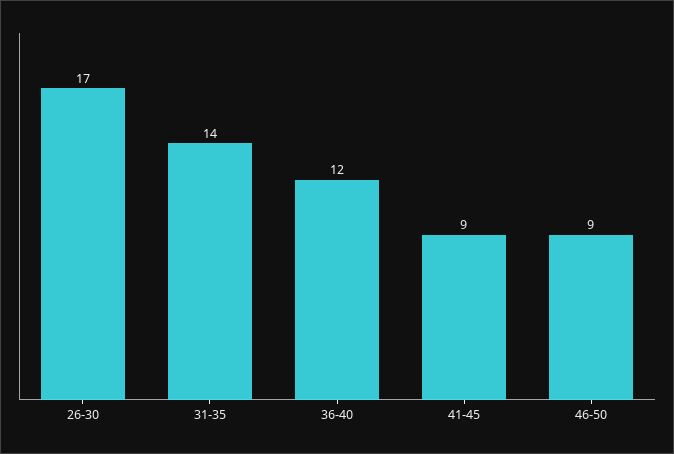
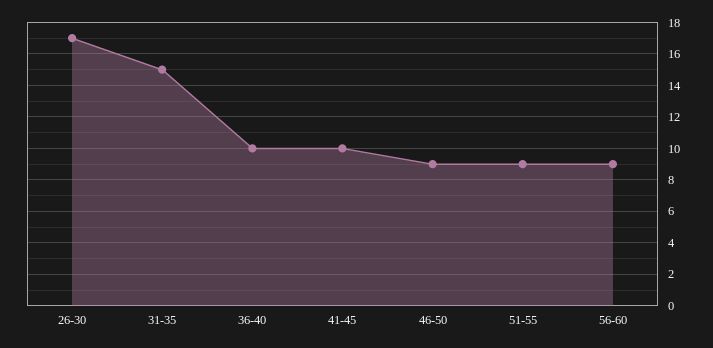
31-35: 14 -> 15
36-40: 12 -> 10
41-45: 9 -> 10
51-55: none -> 9
56-60: none -> 9

